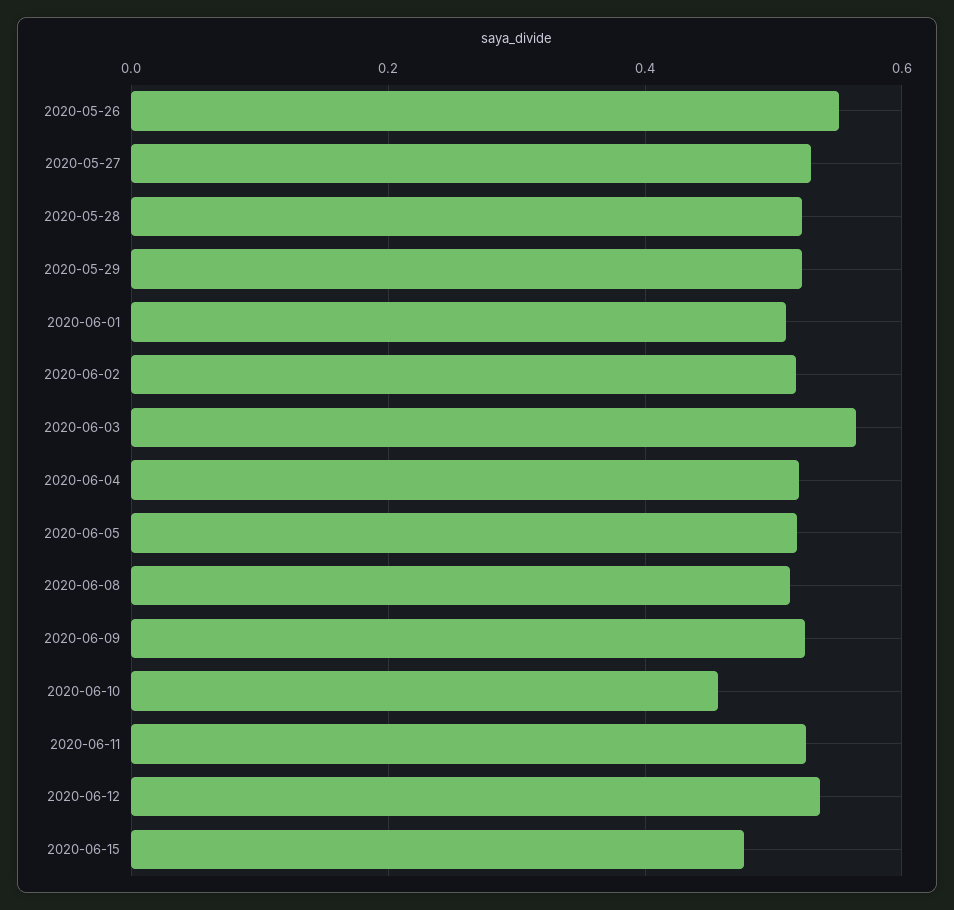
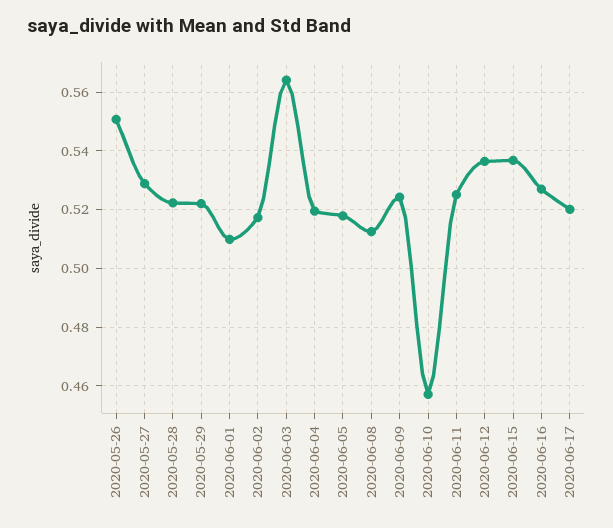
2020-06-15: 0.48 -> 0.5375
2020-06-16: none -> 0.5275
2020-06-17: none -> 0.52

